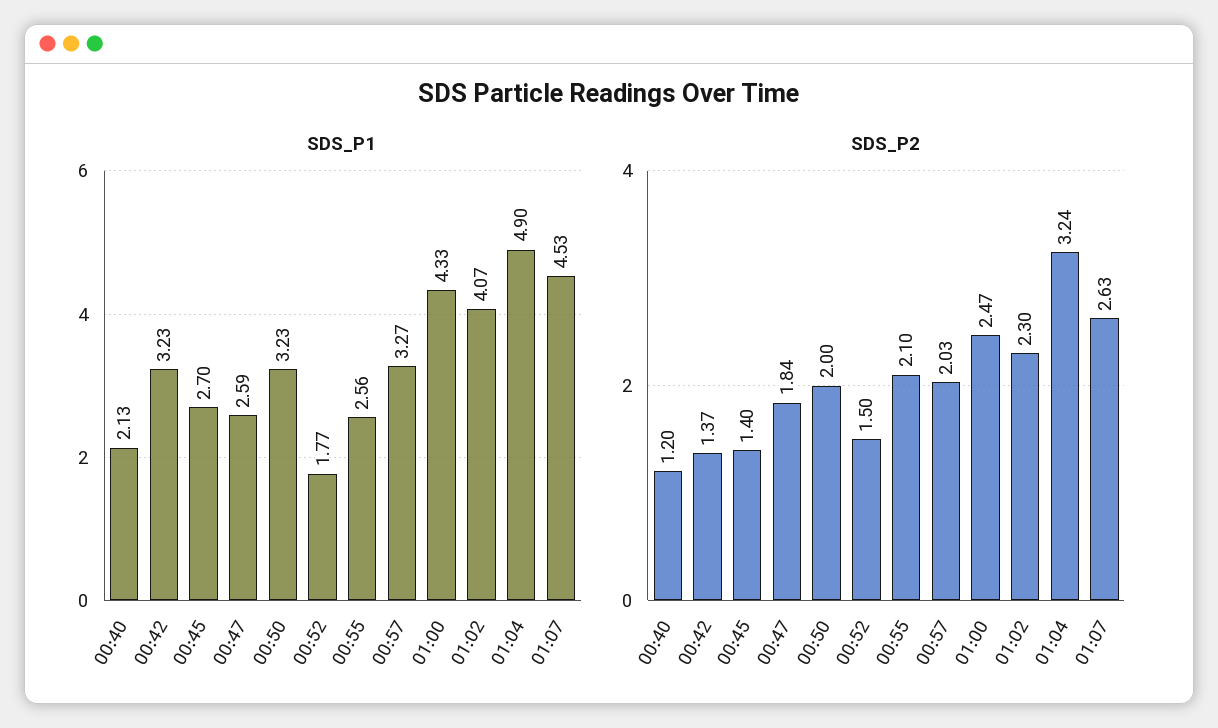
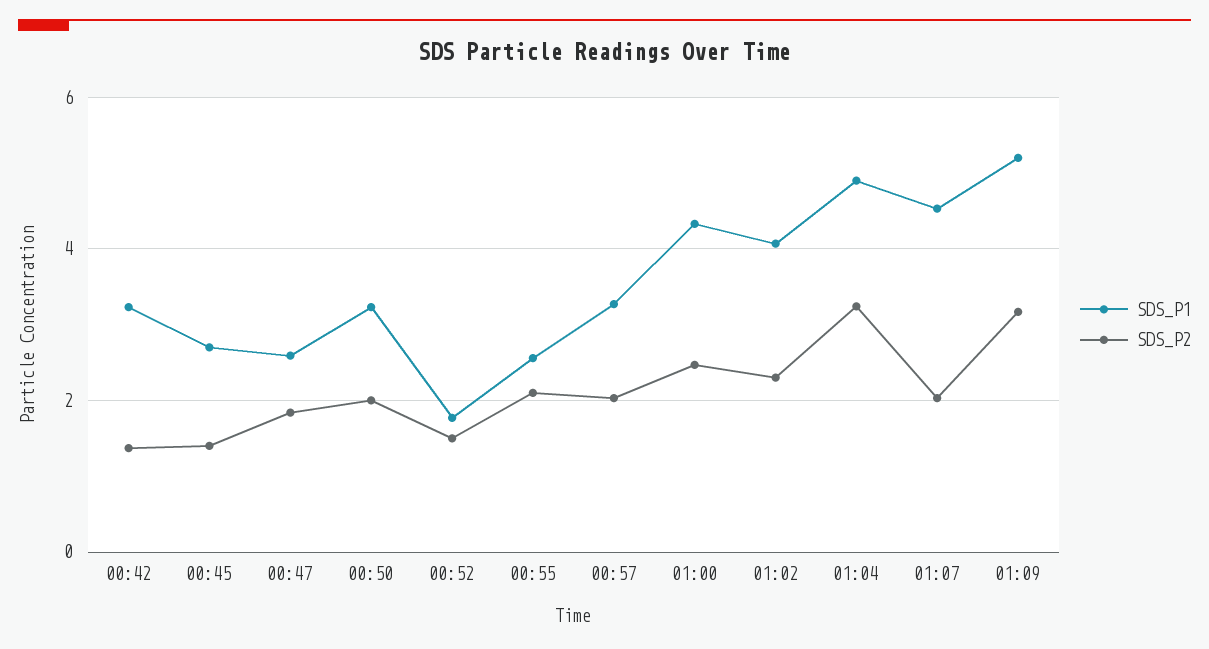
SDS_P1, 00:40: 2.13 -> none
SDS_P2, 00:40: 1.2 -> none
SDS_P2, 01:07: 2.63 -> 2
SDS_P1, 01:09: none -> 5.2
SDS_P2, 01:09: none -> 3.2

